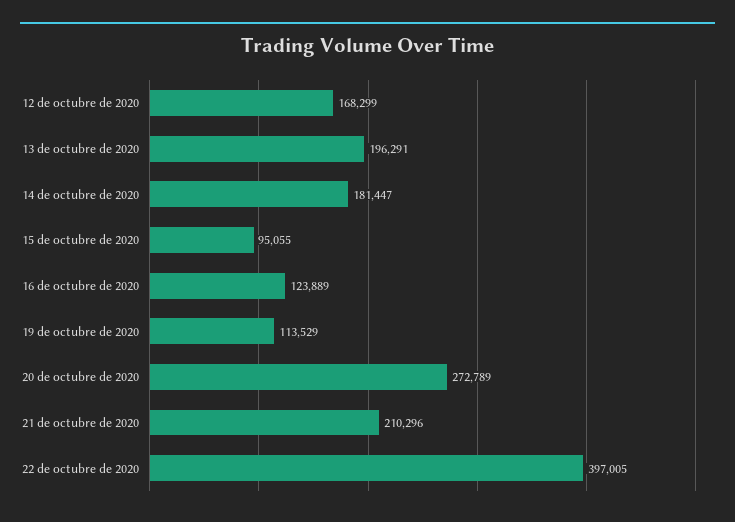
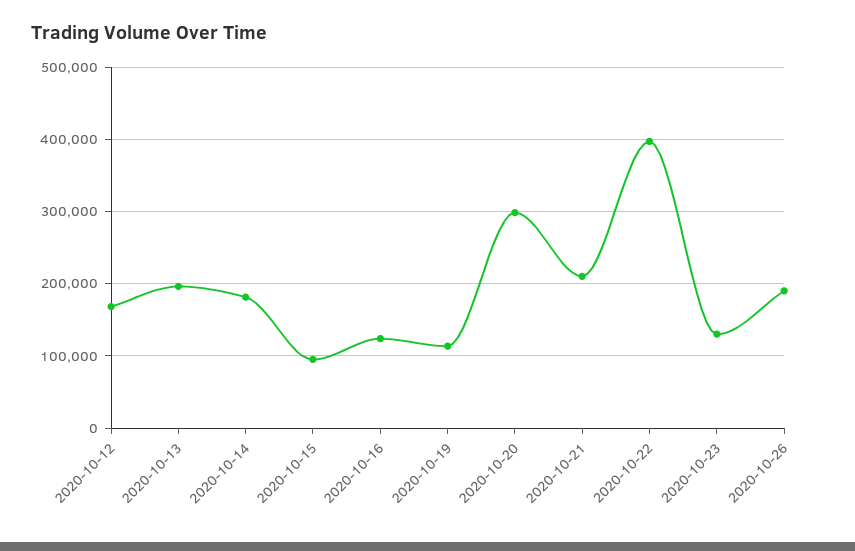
20 de octubre de 2020: 272789 -> 300000
2020-10-23: none -> 130000
2020-10-26: none -> 190000

